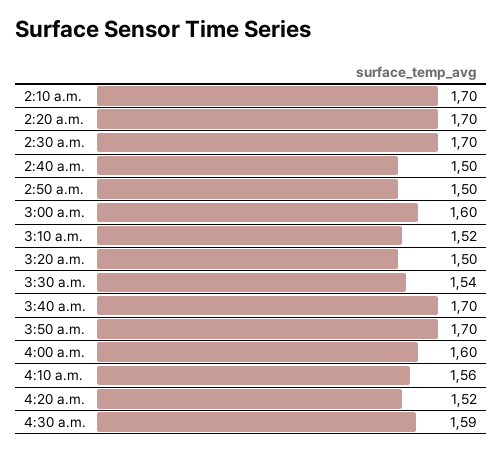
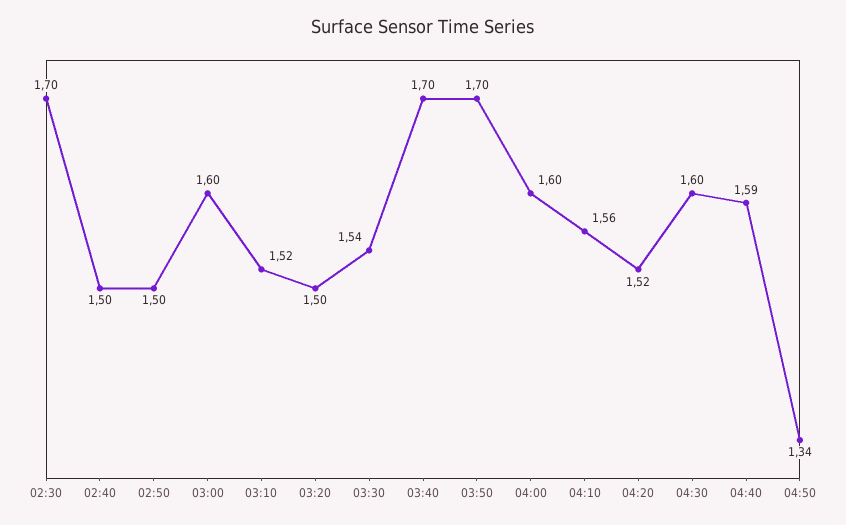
2:10 a.m.: 1.7 -> none
2:20 a.m.: 1.7 -> none
4:30 a.m.: 1.59 -> 1.6
04:40: none -> 1.59
04:50: none -> 1.34

